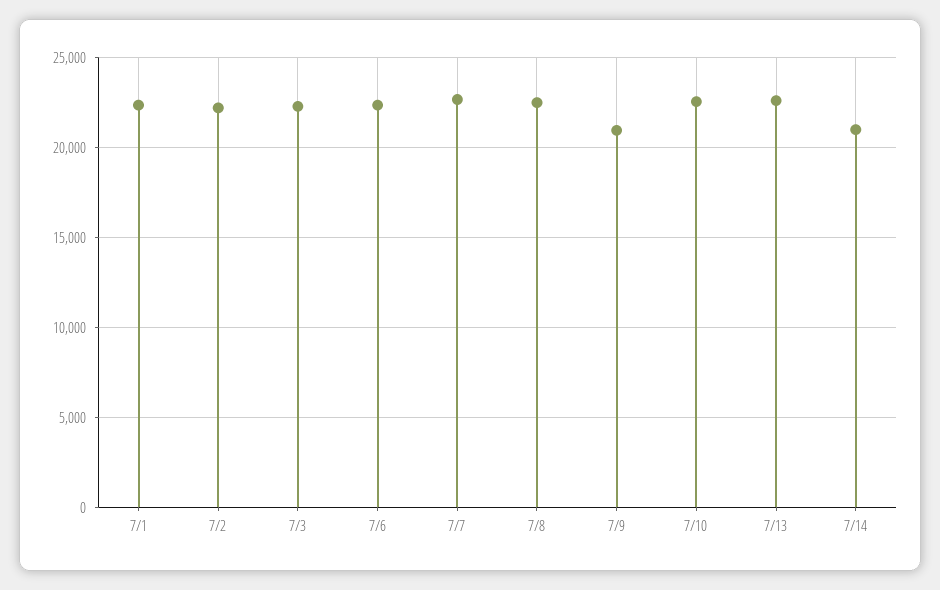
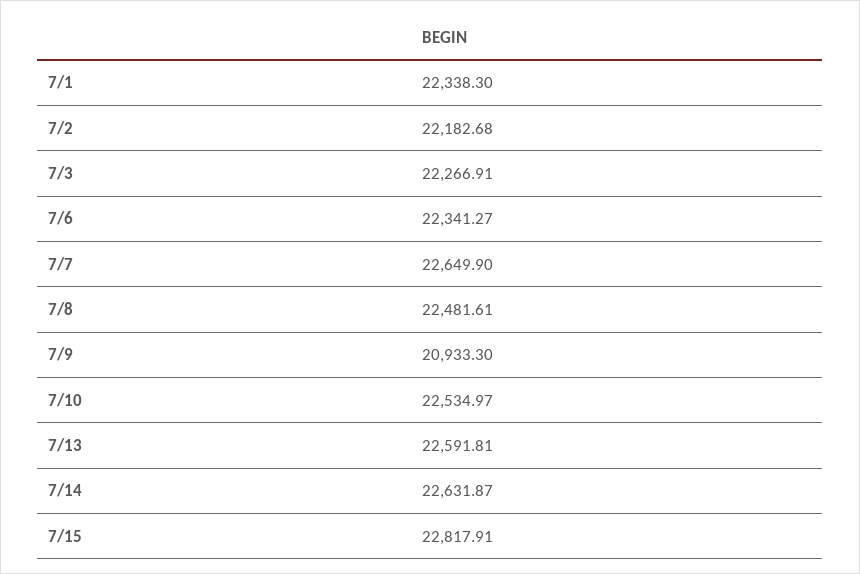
7/14: 21000 -> 22631.87
7/15: none -> 22817.91

